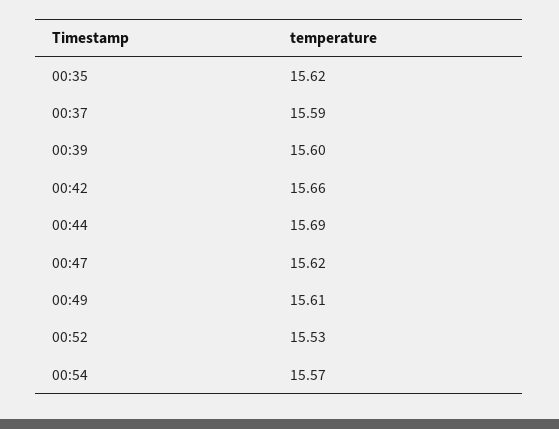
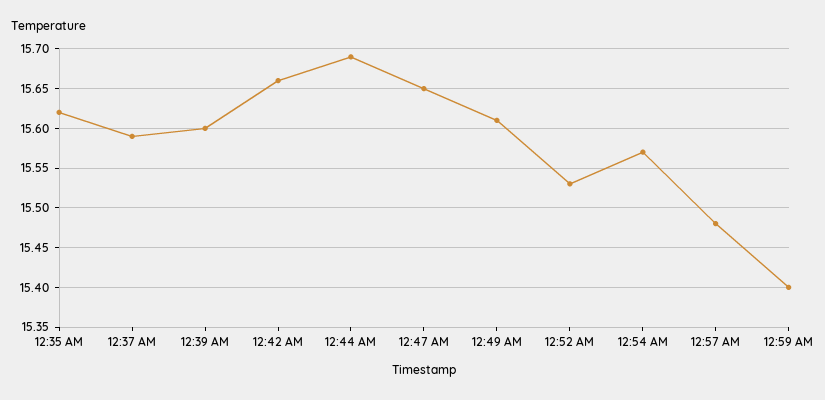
00:47: 15.62 -> 15.65
12:57 AM: none -> 15.48
12:59 AM: none -> 15.4

